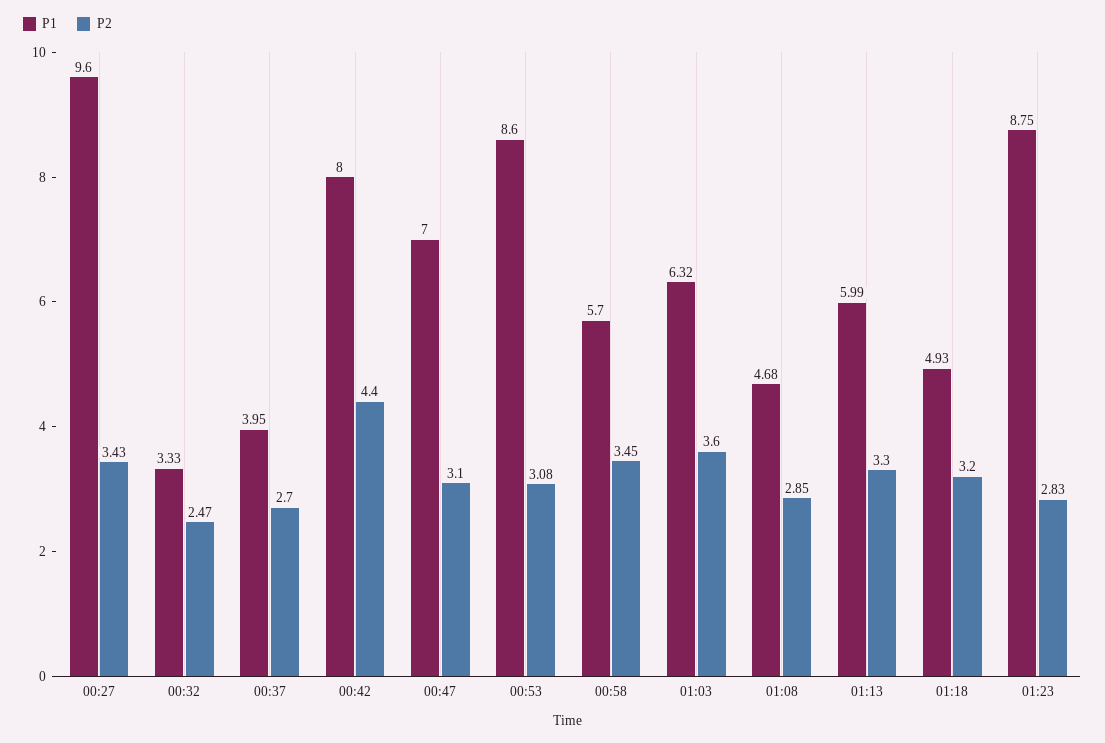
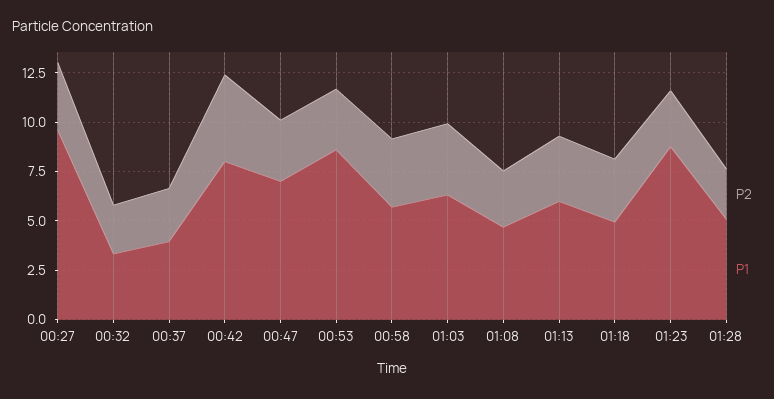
P2, 01:28: none -> 2.5
P1, 01:28: none -> 5

